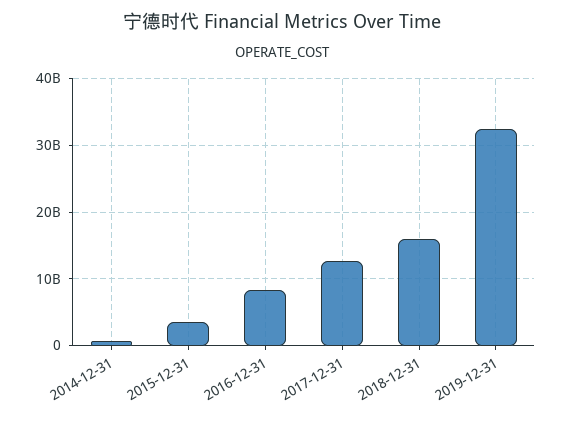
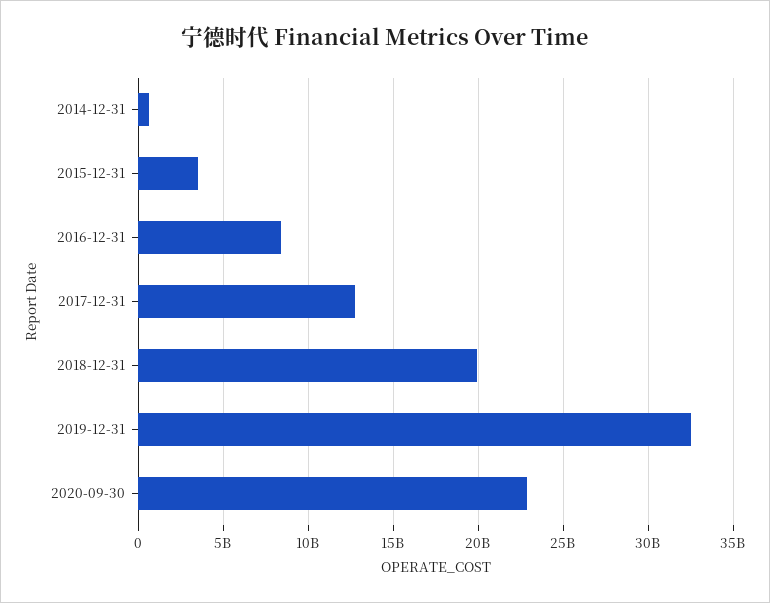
2018-12-31: 16000000000 -> 20000000000
2020-09-30: none -> 23000000000

